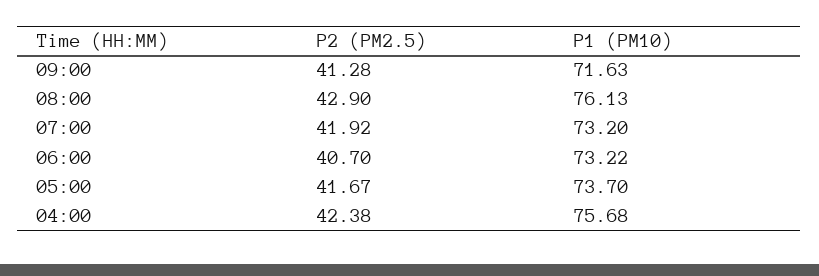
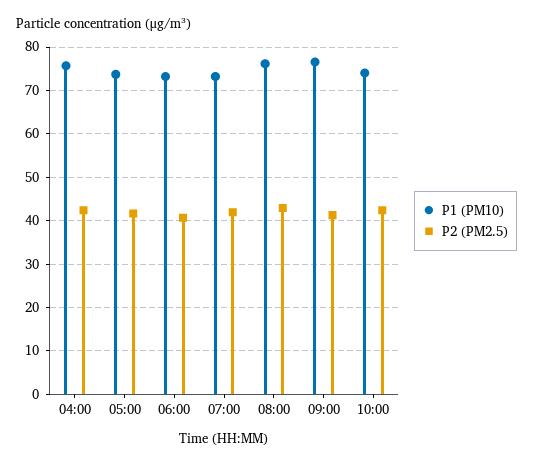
P1 (PM10), 09:00: 71.63 -> 76
P1 (PM10), 10:00: none -> 74
P2 (PM2.5), 10:00: none -> 42

